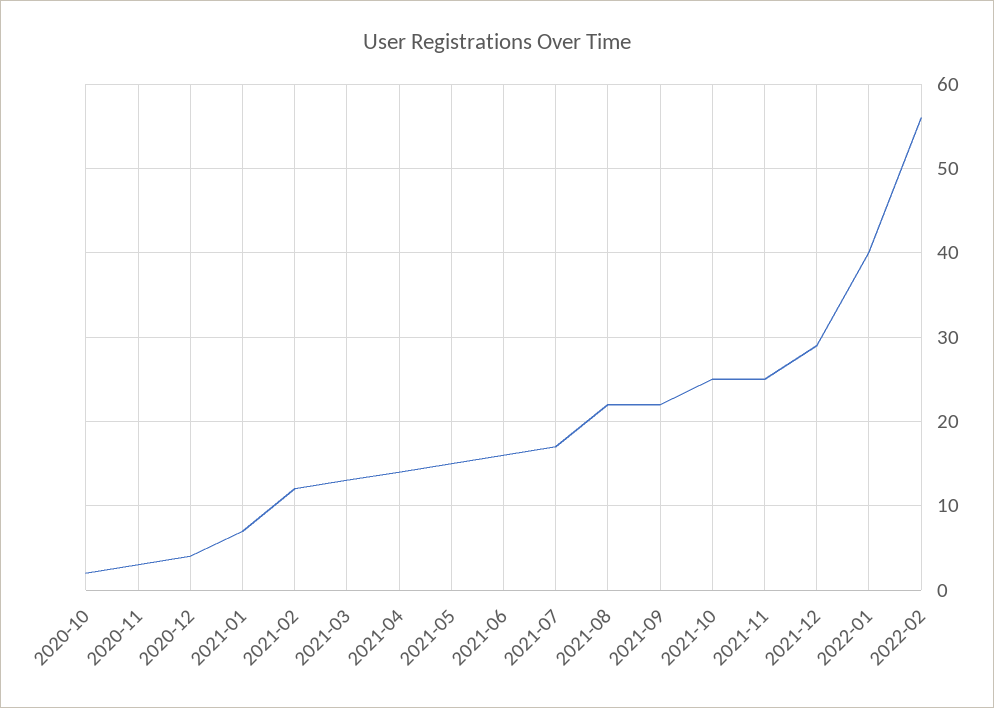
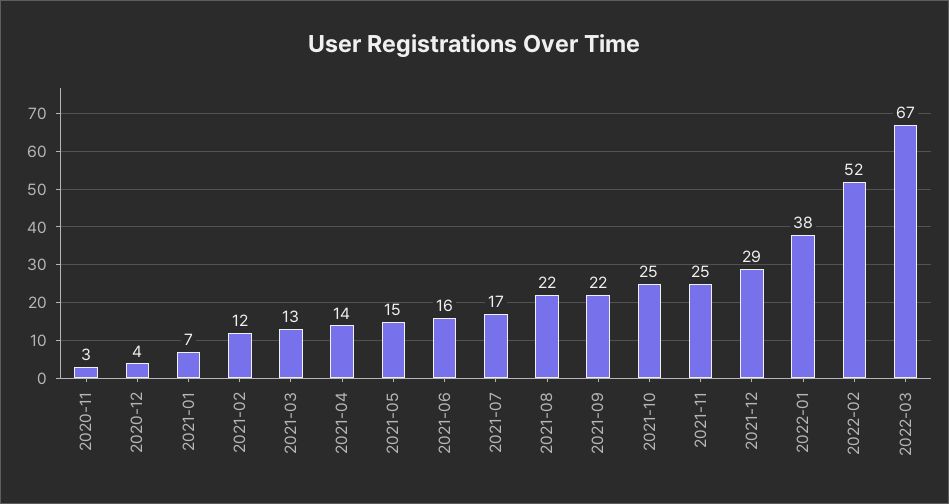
2020-10: 2 -> none
2022-01: 40 -> 38
2022-02: 56 -> 52
2022-03: none -> 67

